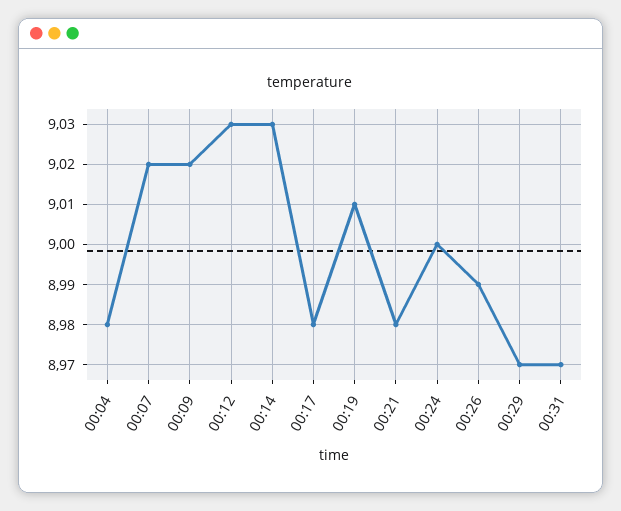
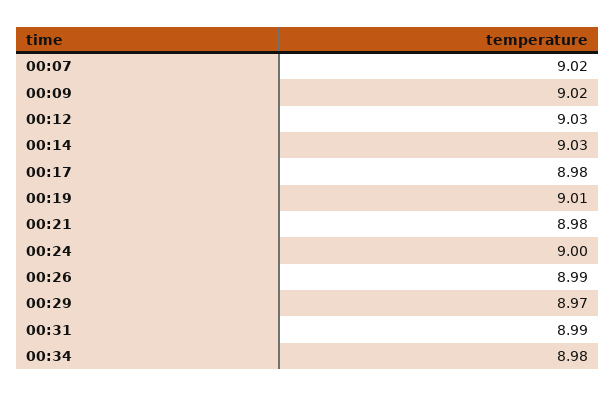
00:04: 8.98 -> none
00:31: 8.97 -> 8.99
00:34: none -> 8.98

